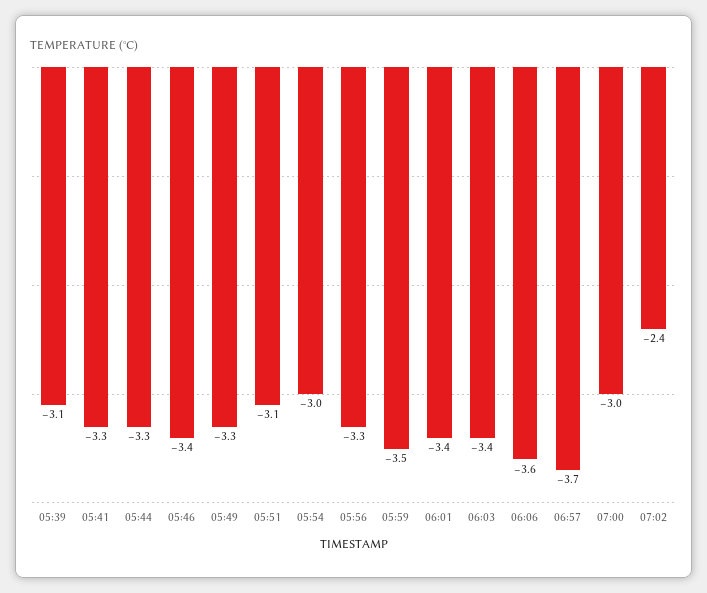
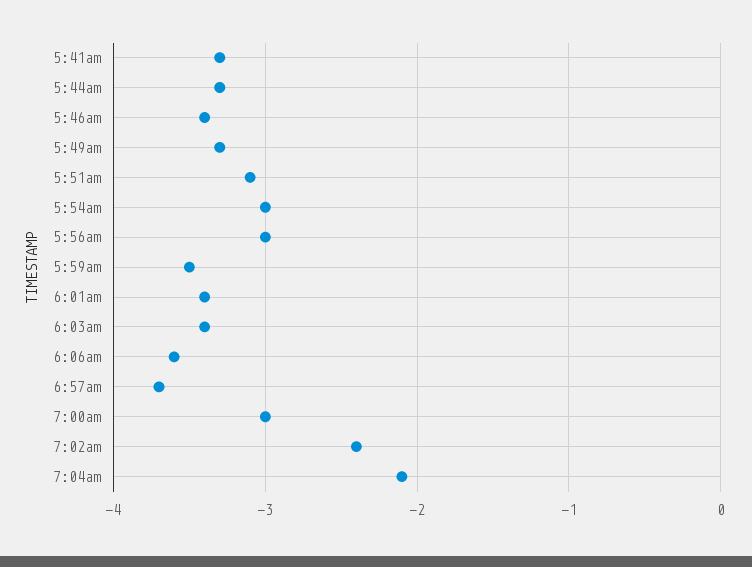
05:39: -3.1 -> none
05:56: -3.3 -> -3
7:04am: none -> -2.1

